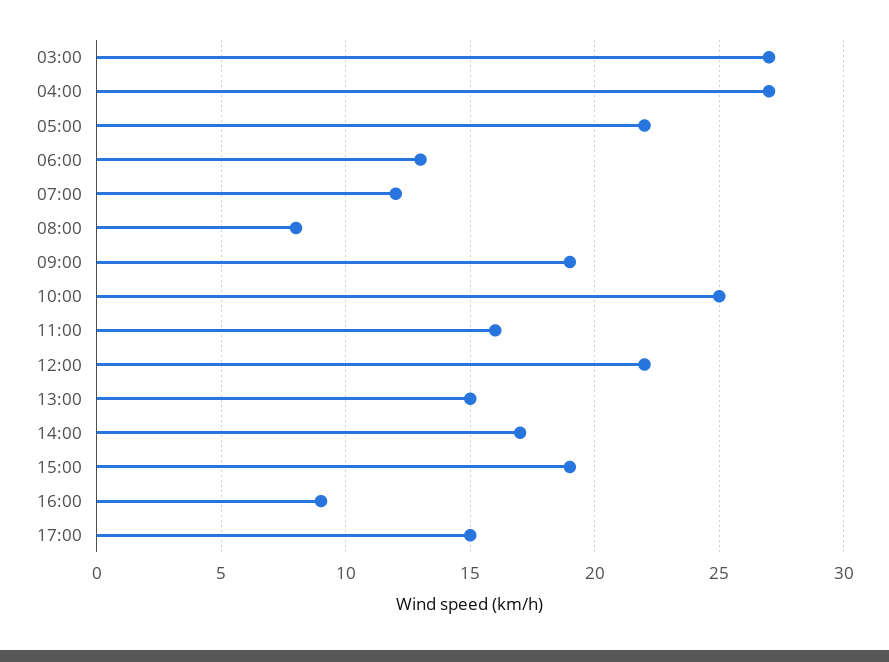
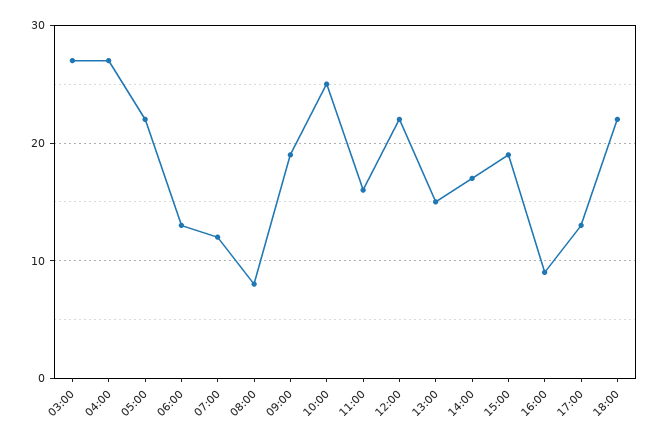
17:00: 15 -> 13
18:00: none -> 22

